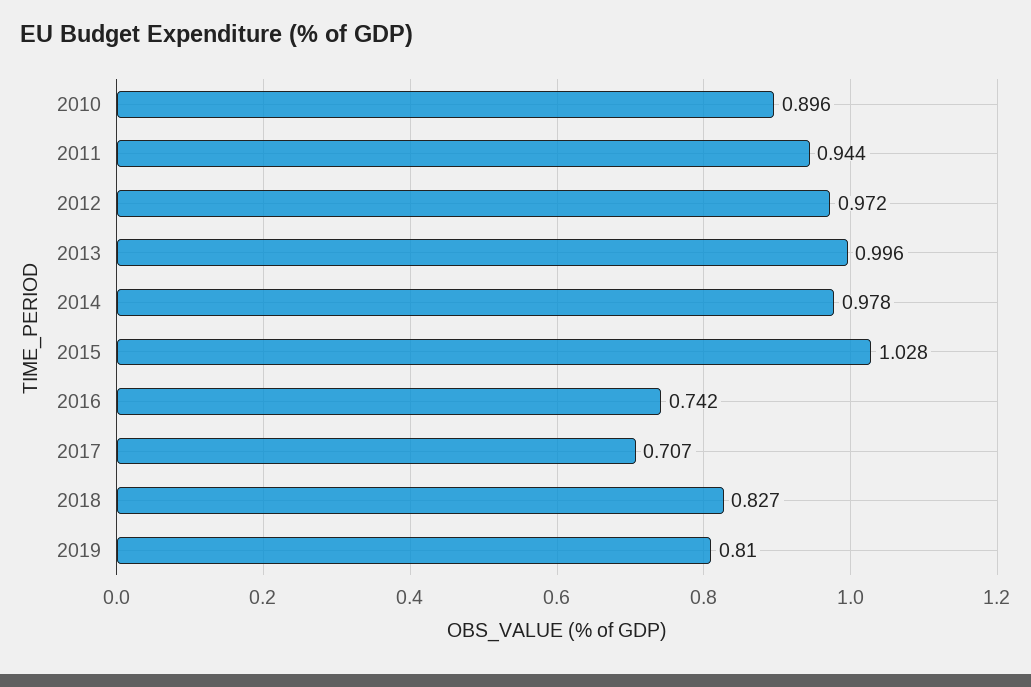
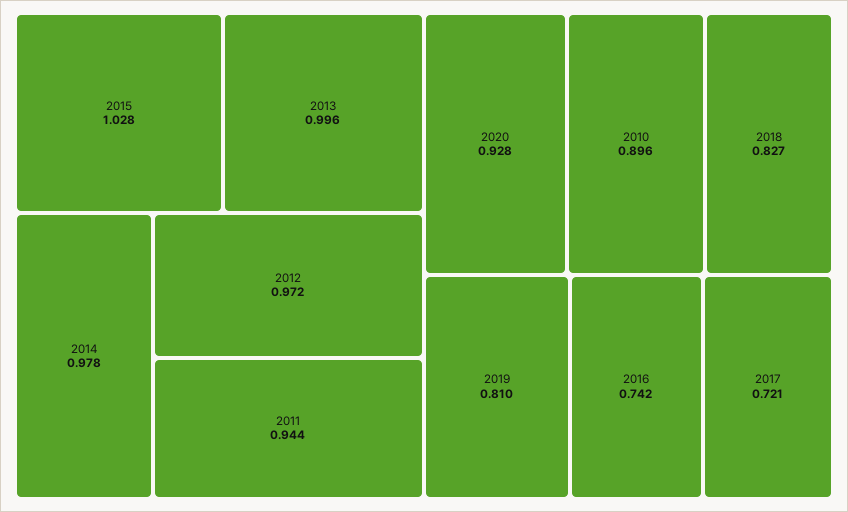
2017: 0.707 -> 0.721
2020: none -> 0.928

